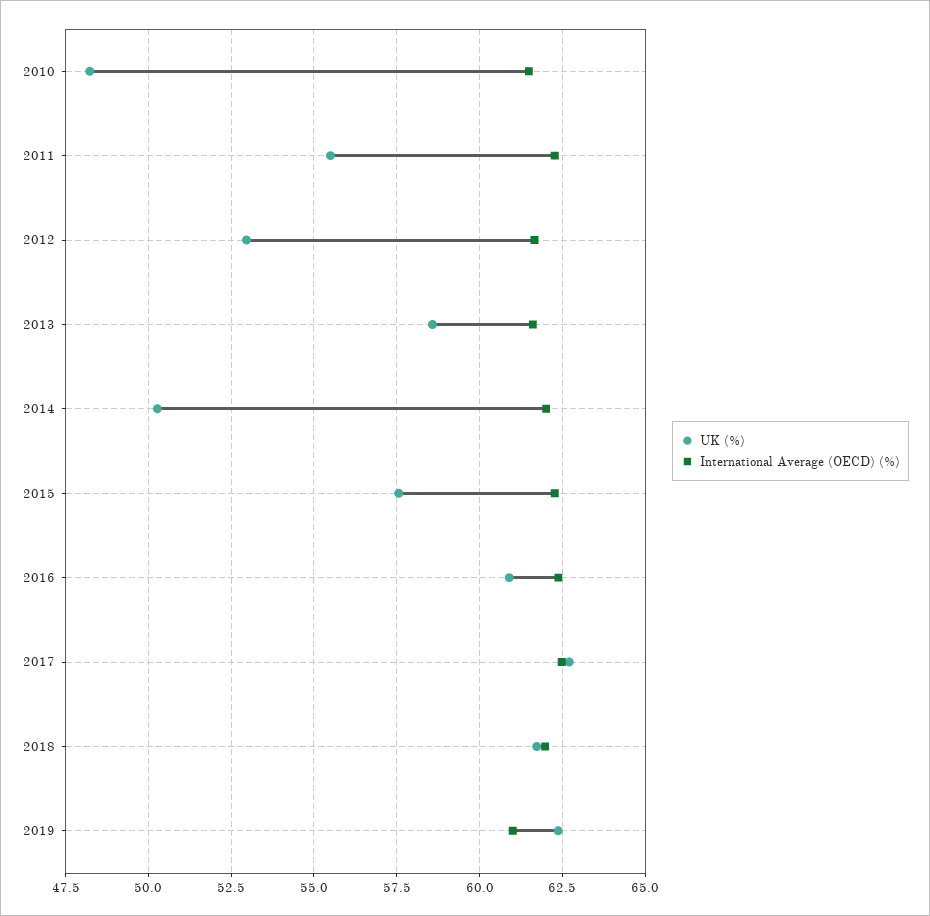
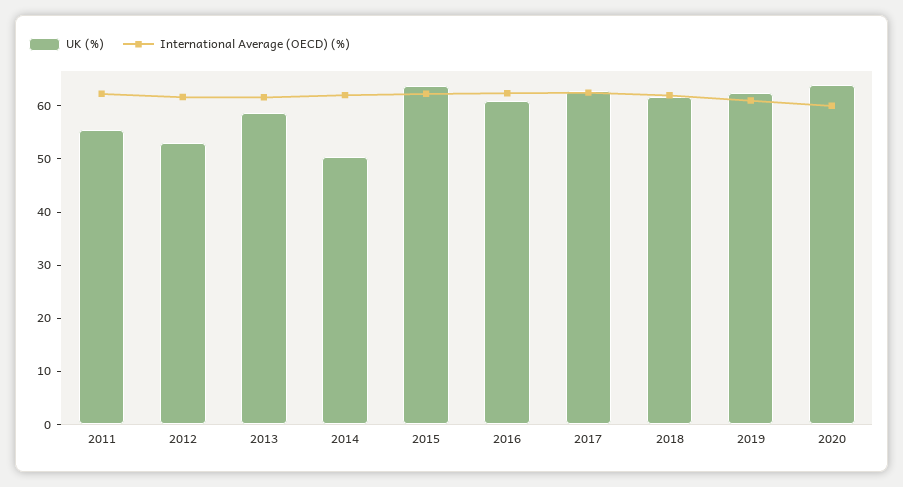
UK (%), 2010: 48.25 -> none
International Average (OECD) (%), 2010: 61.5 -> none
UK (%), 2015: 57.5 -> 64
UK (%), 2020: none -> 64
International Average (OECD) (%), 2020: none -> 60

